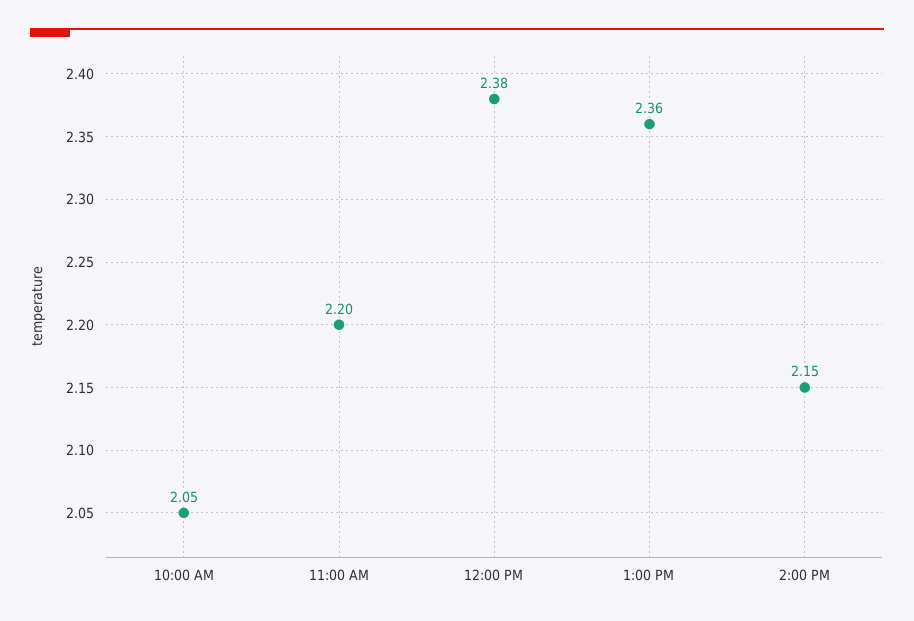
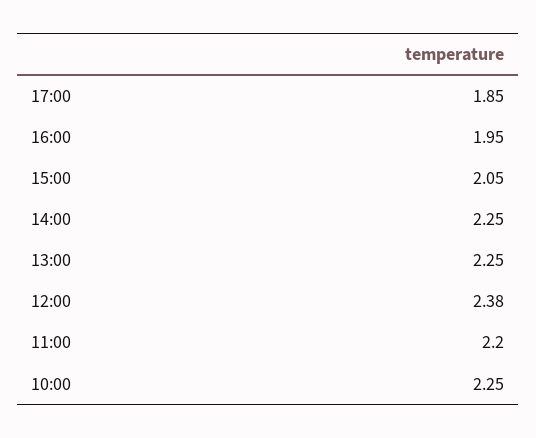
10:00 AM: 2.05 -> 2.25
1:00 PM: 2.36 -> 2.25
2:00 PM: 2.15 -> 2.25
17:00: none -> 1.85
16:00: none -> 1.95
15:00: none -> 2.05

